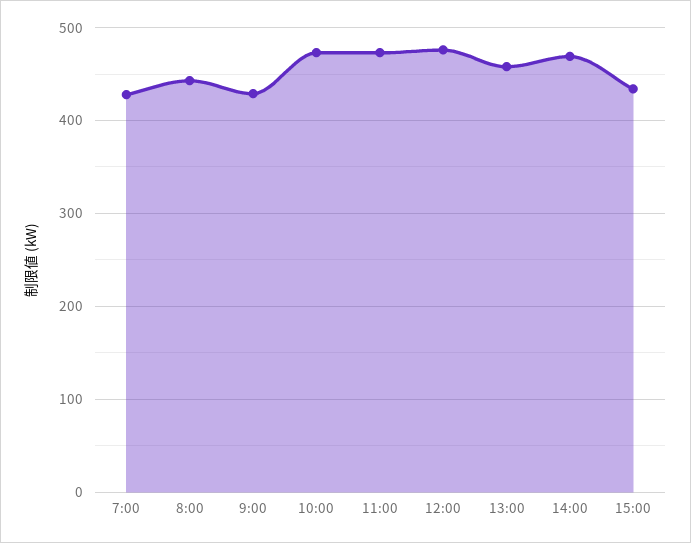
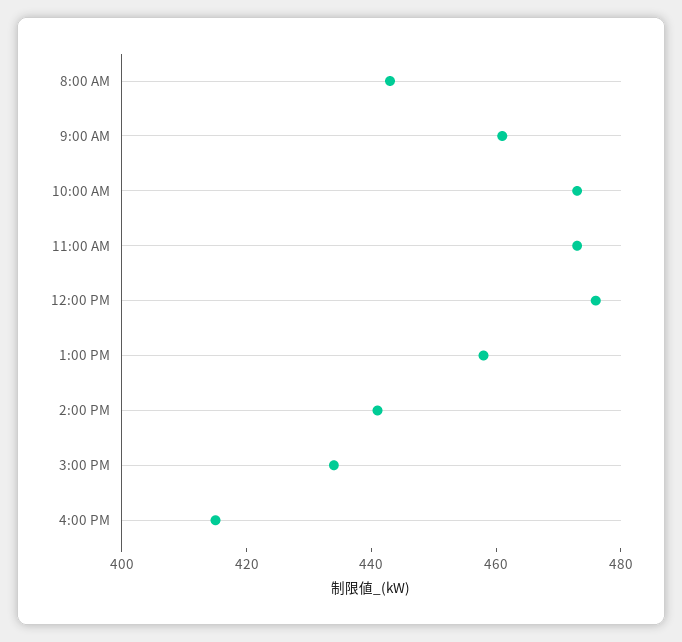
7:00: 430 -> none
9:00: 430 -> 460
14:00: 470 -> 440
4:00 PM: none -> 415

